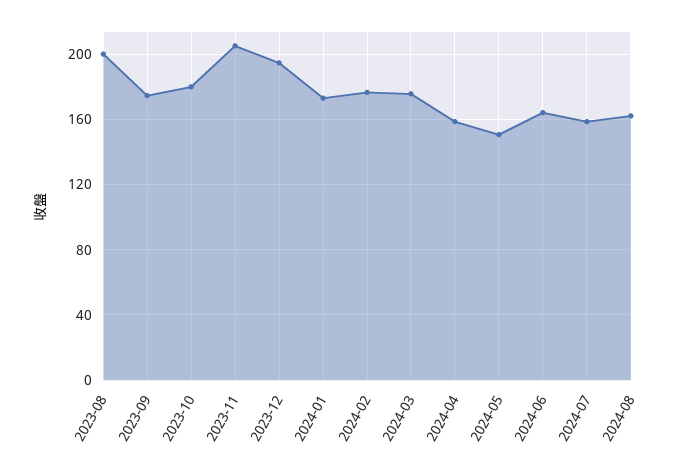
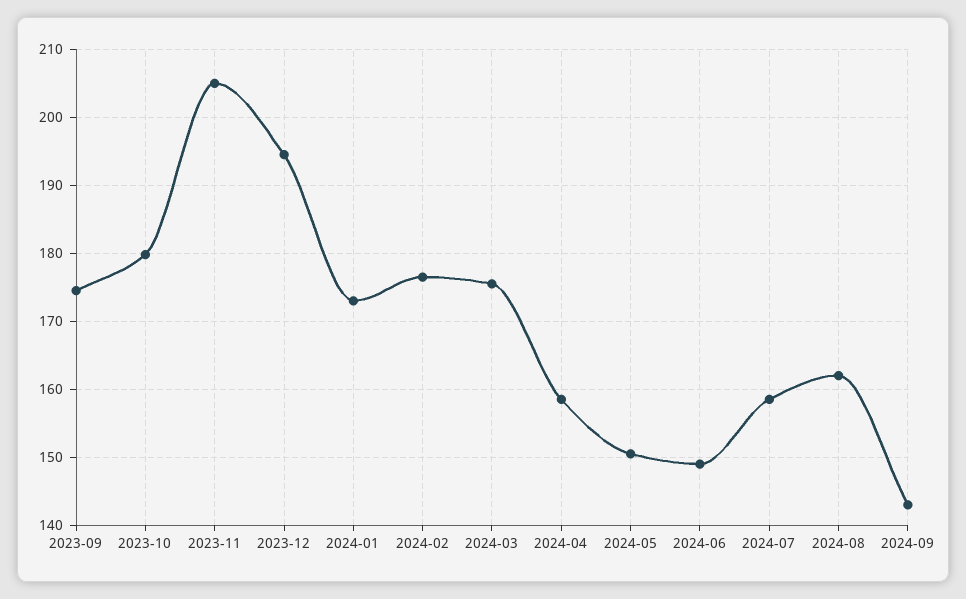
2023-08: 200 -> none
2024-06: 165 -> 149
2024-09: none -> 143

